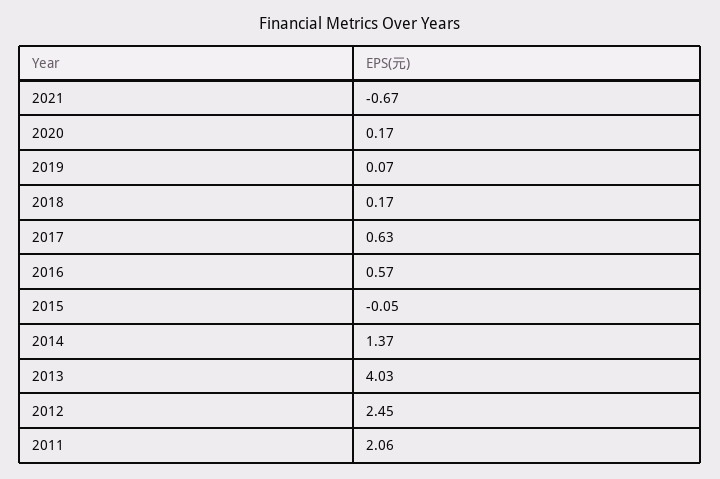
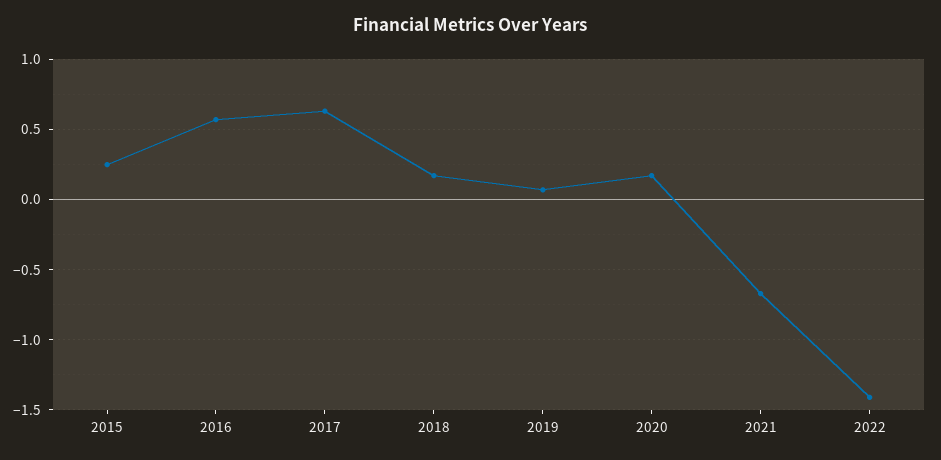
2015: -0.05 -> 0.25
2014: 1.37 -> none
2013: 4.03 -> none
2012: 2.45 -> none
2011: 2.06 -> none
2022: none -> -1.4

